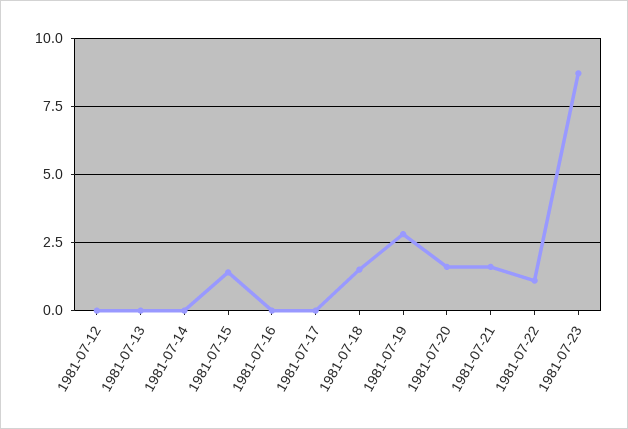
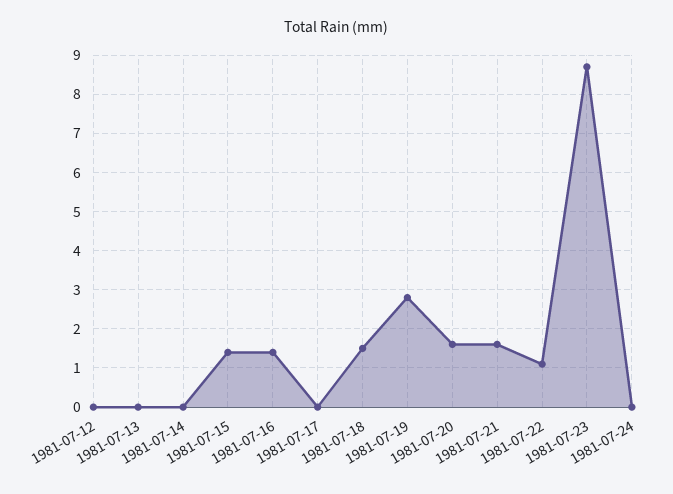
1981-07-16: 0 -> 1.5
1981-07-24: none -> 0

